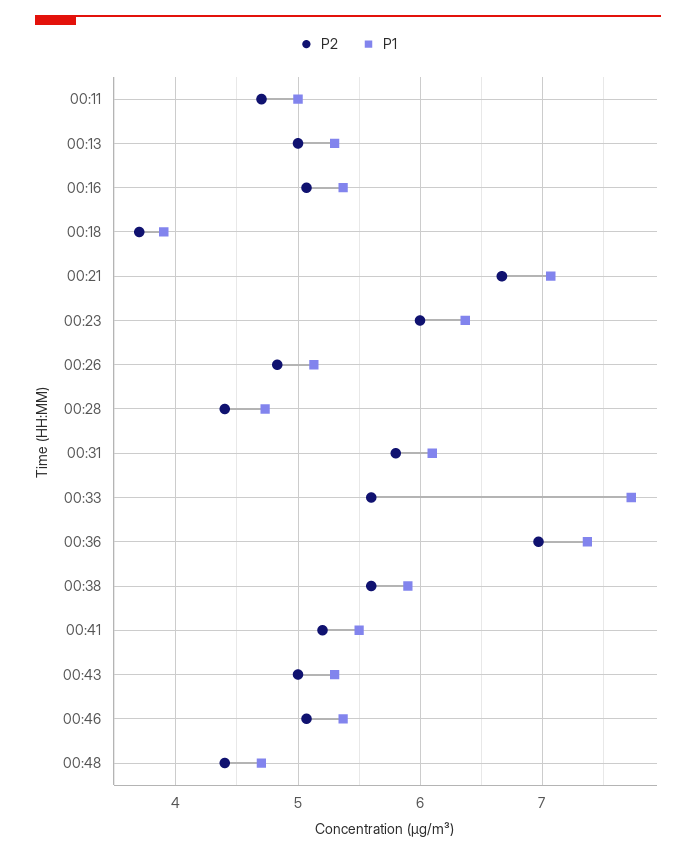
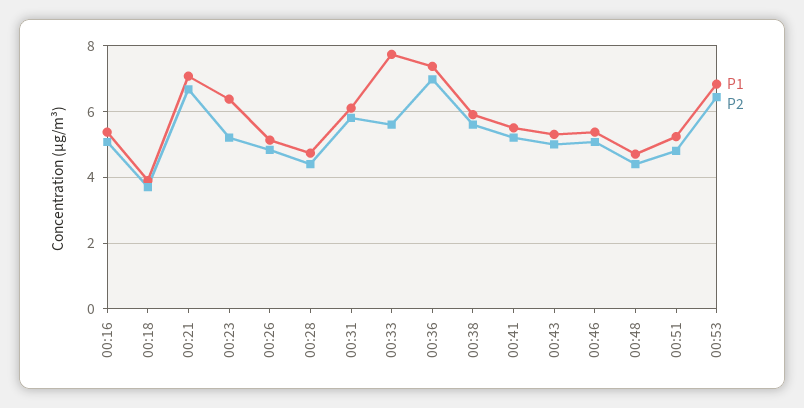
P2, 00:11: 4.7 -> none
P1, 00:11: 5 -> none
P2, 00:13: 5 -> none
P1, 00:13: 5.3 -> none
P2, 00:23: 6 -> 5.2
P1, 00:51: none -> 5.2
P2, 00:51: none -> 4.8
P1, 00:53: none -> 6.8
P2, 00:53: none -> 6.4

